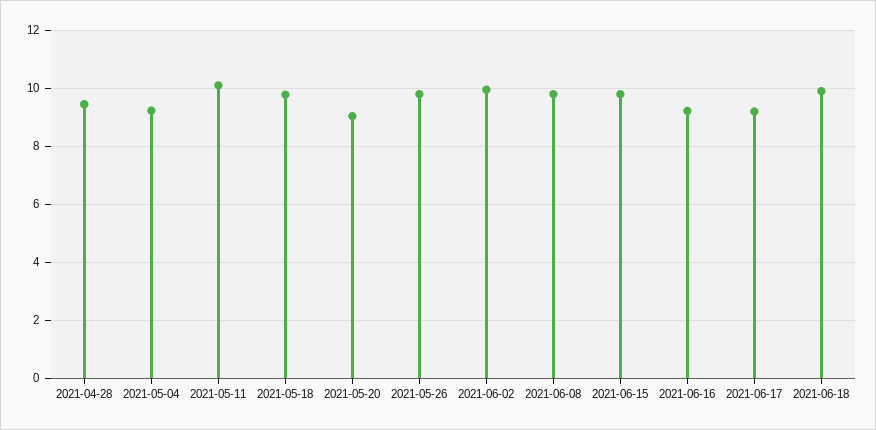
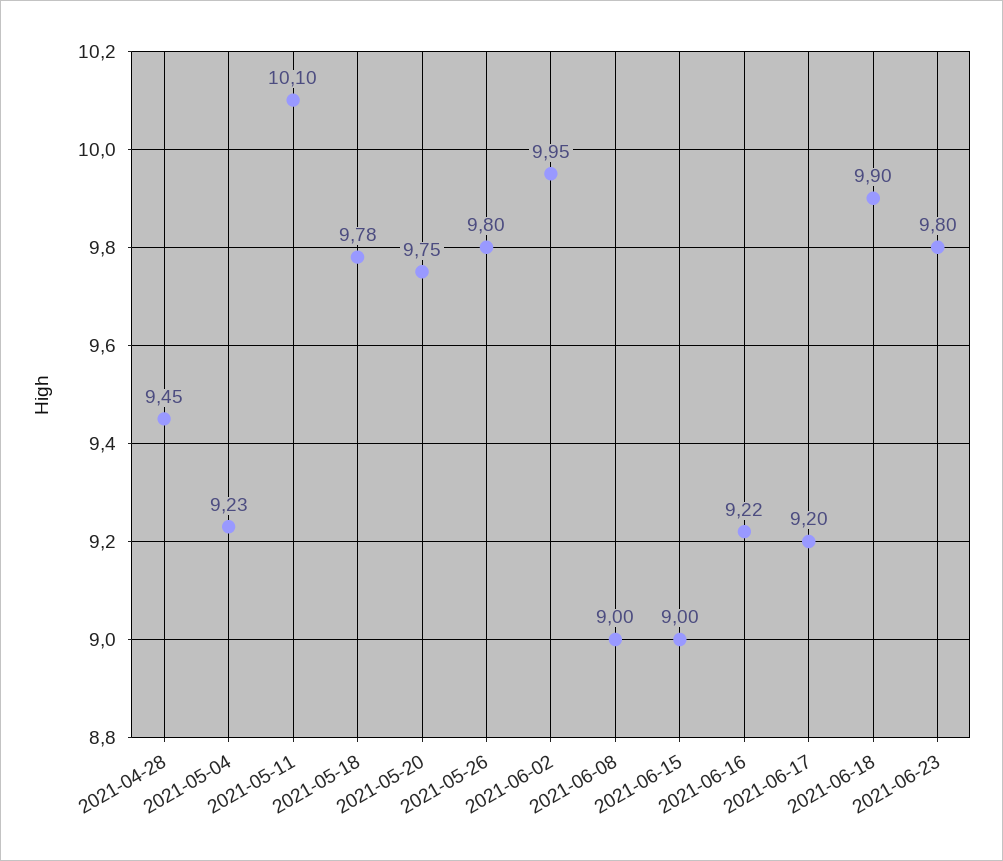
2021-05-20: 9 -> 9.75
2021-06-08: 9.75 -> 9
2021-06-15: 9.75 -> 9
2021-06-23: none -> 9.8

